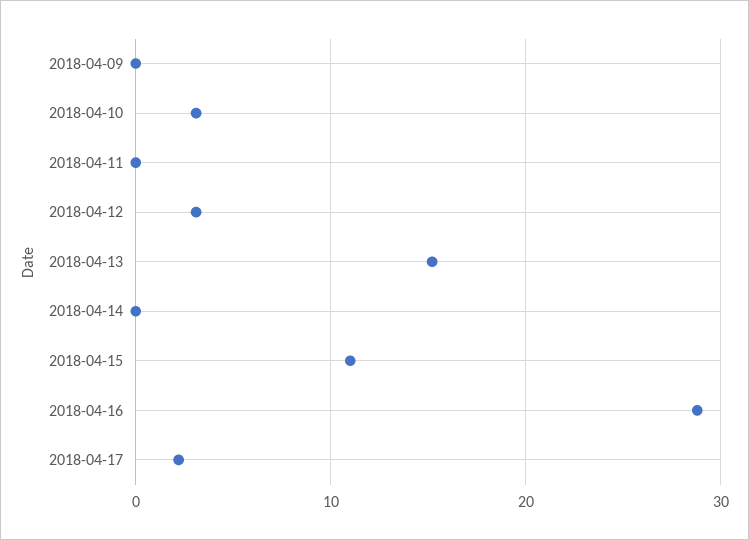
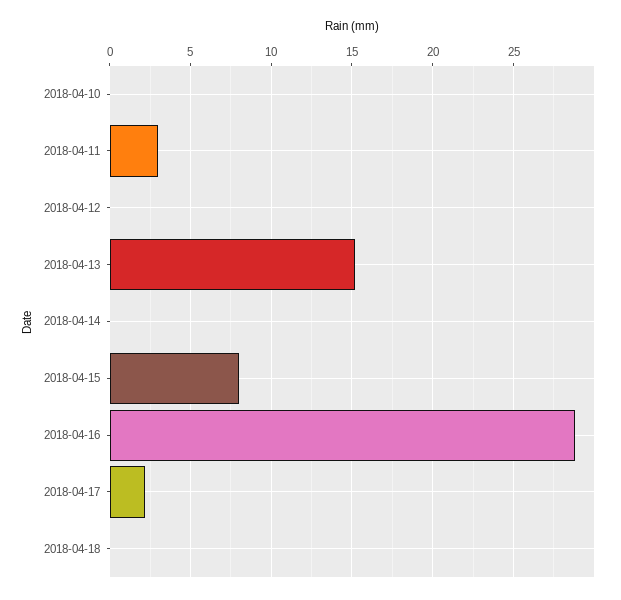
2018-04-09: 0 -> none
2018-04-10: 3 -> 0
2018-04-11: 0 -> 3
2018-04-12: 3 -> 0
2018-04-15: 11 -> 8
2018-04-18: none -> 0

